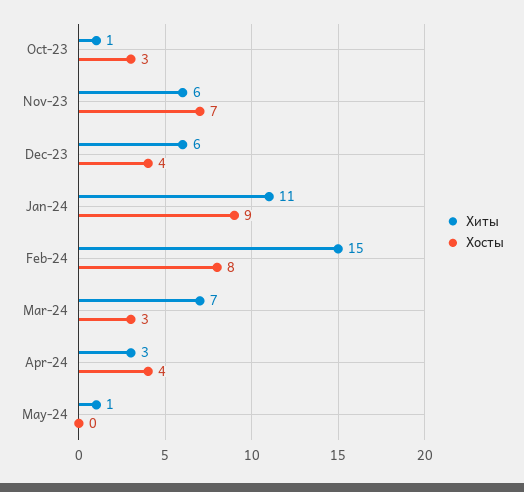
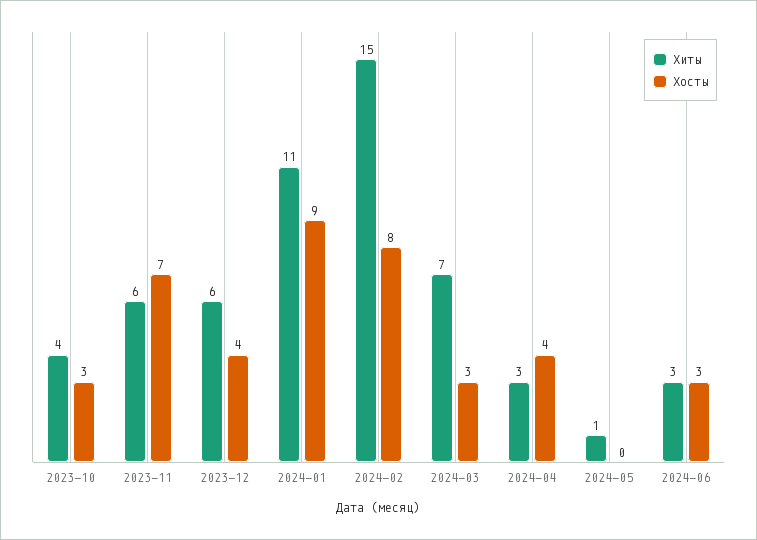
Хиты, Oct-23: 1 -> 4
Хиты, 2024-06: none -> 3
Хосты, 2024-06: none -> 3

